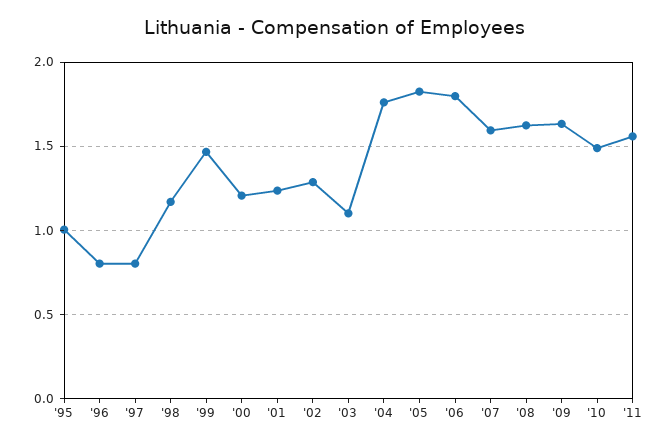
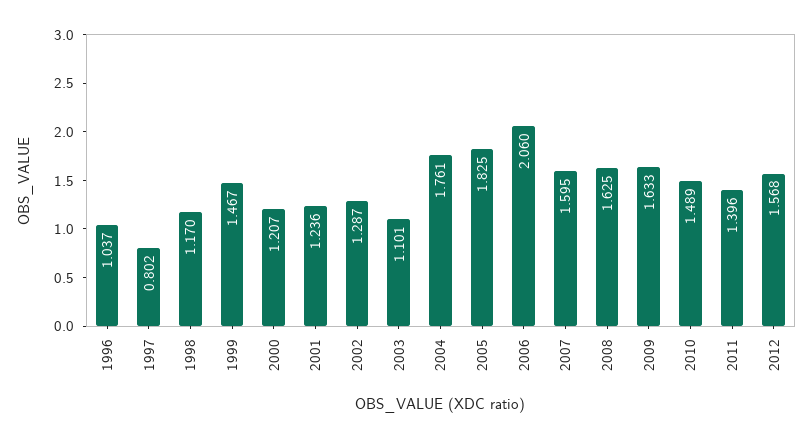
'95: 1 -> none
'96: 0.8 -> 1.037
'06: 1.8 -> 2.06
'11: 1.55 -> 1.396
2012: none -> 1.568

